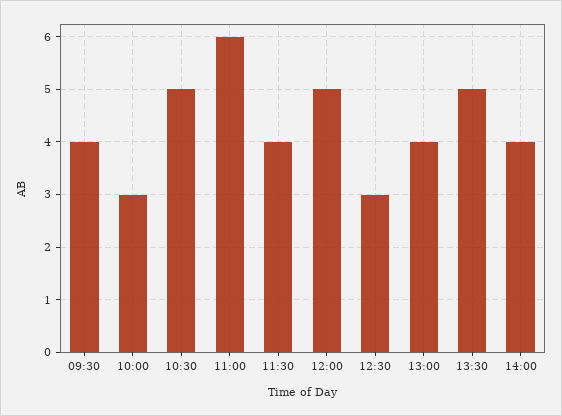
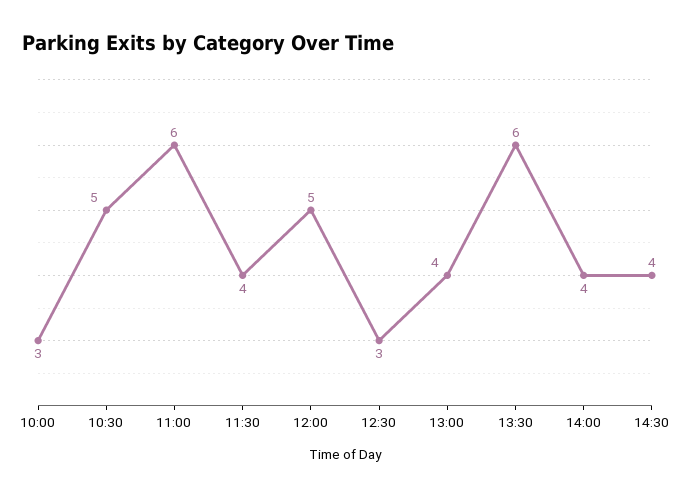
09:30: 4 -> none
13:30: 5 -> 6
14:30: none -> 4

